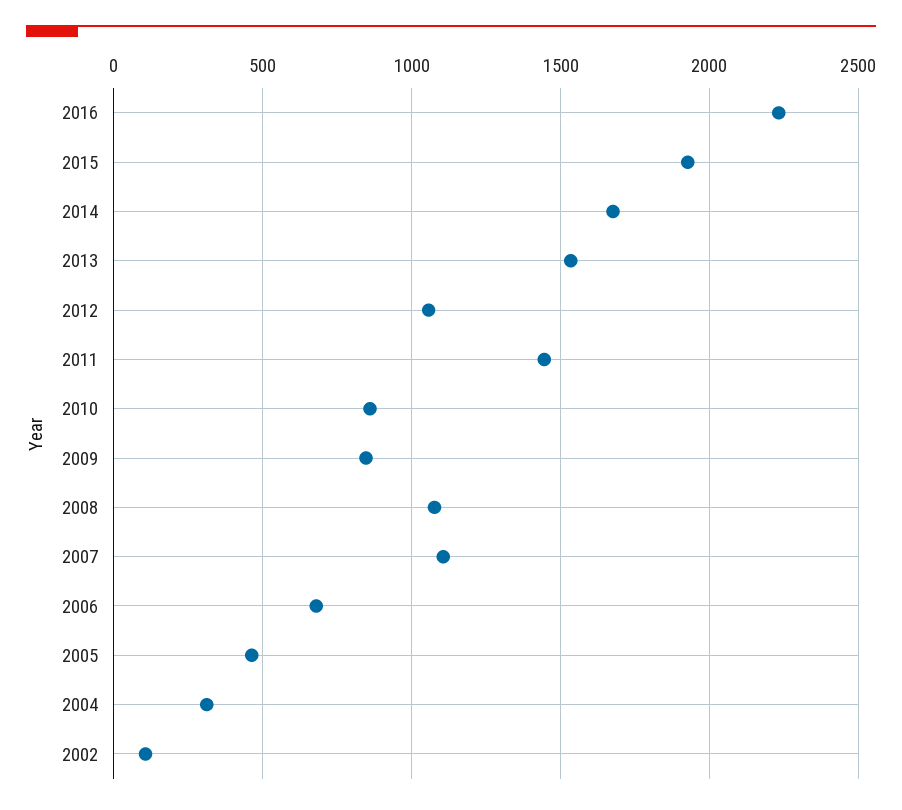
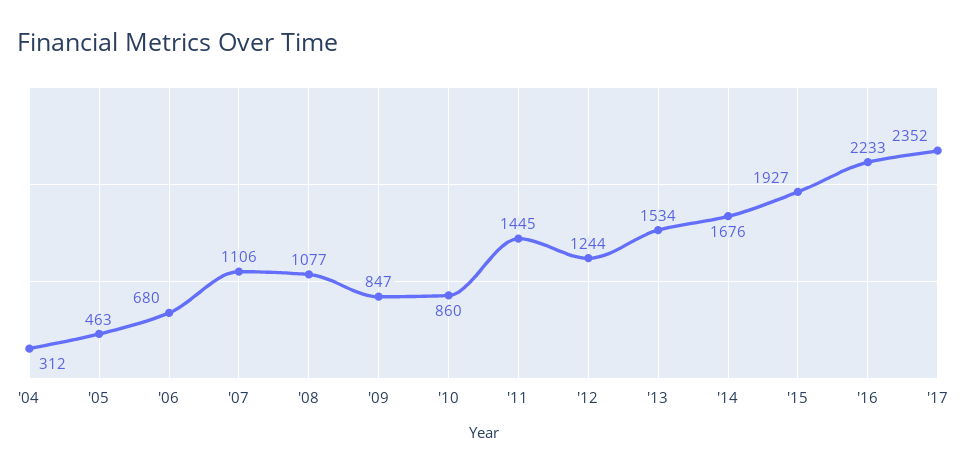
2012: 1050 -> 1244
2002: 100 -> none
'17: none -> 2352

